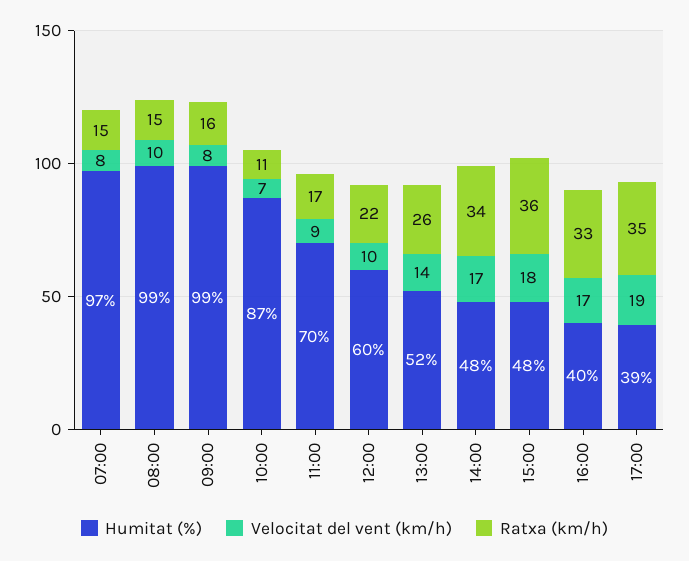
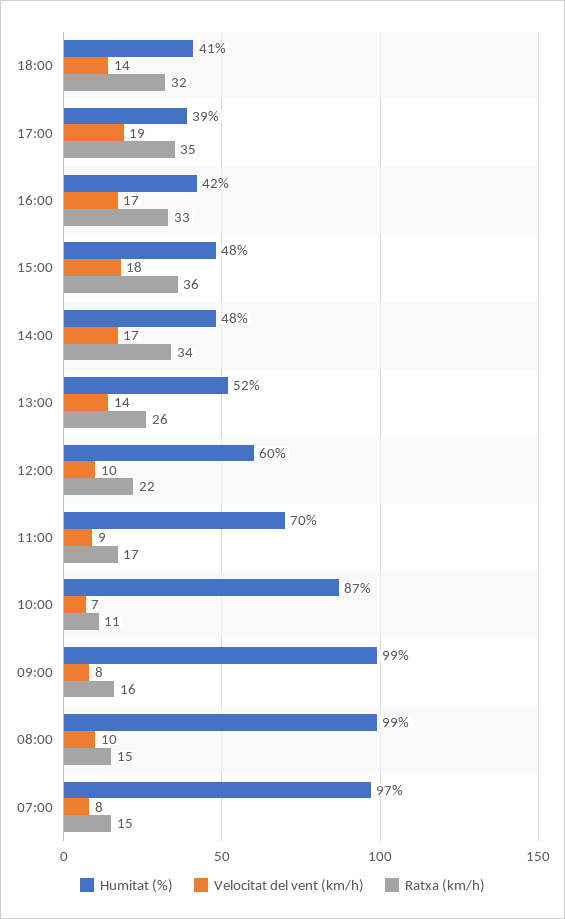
Humitat (%), 16:00: 40 -> 42
Humitat (%), 18:00: none -> 41
Velocitat del vent (km/h), 18:00: none -> 14
Ratxa (km/h), 18:00: none -> 32

